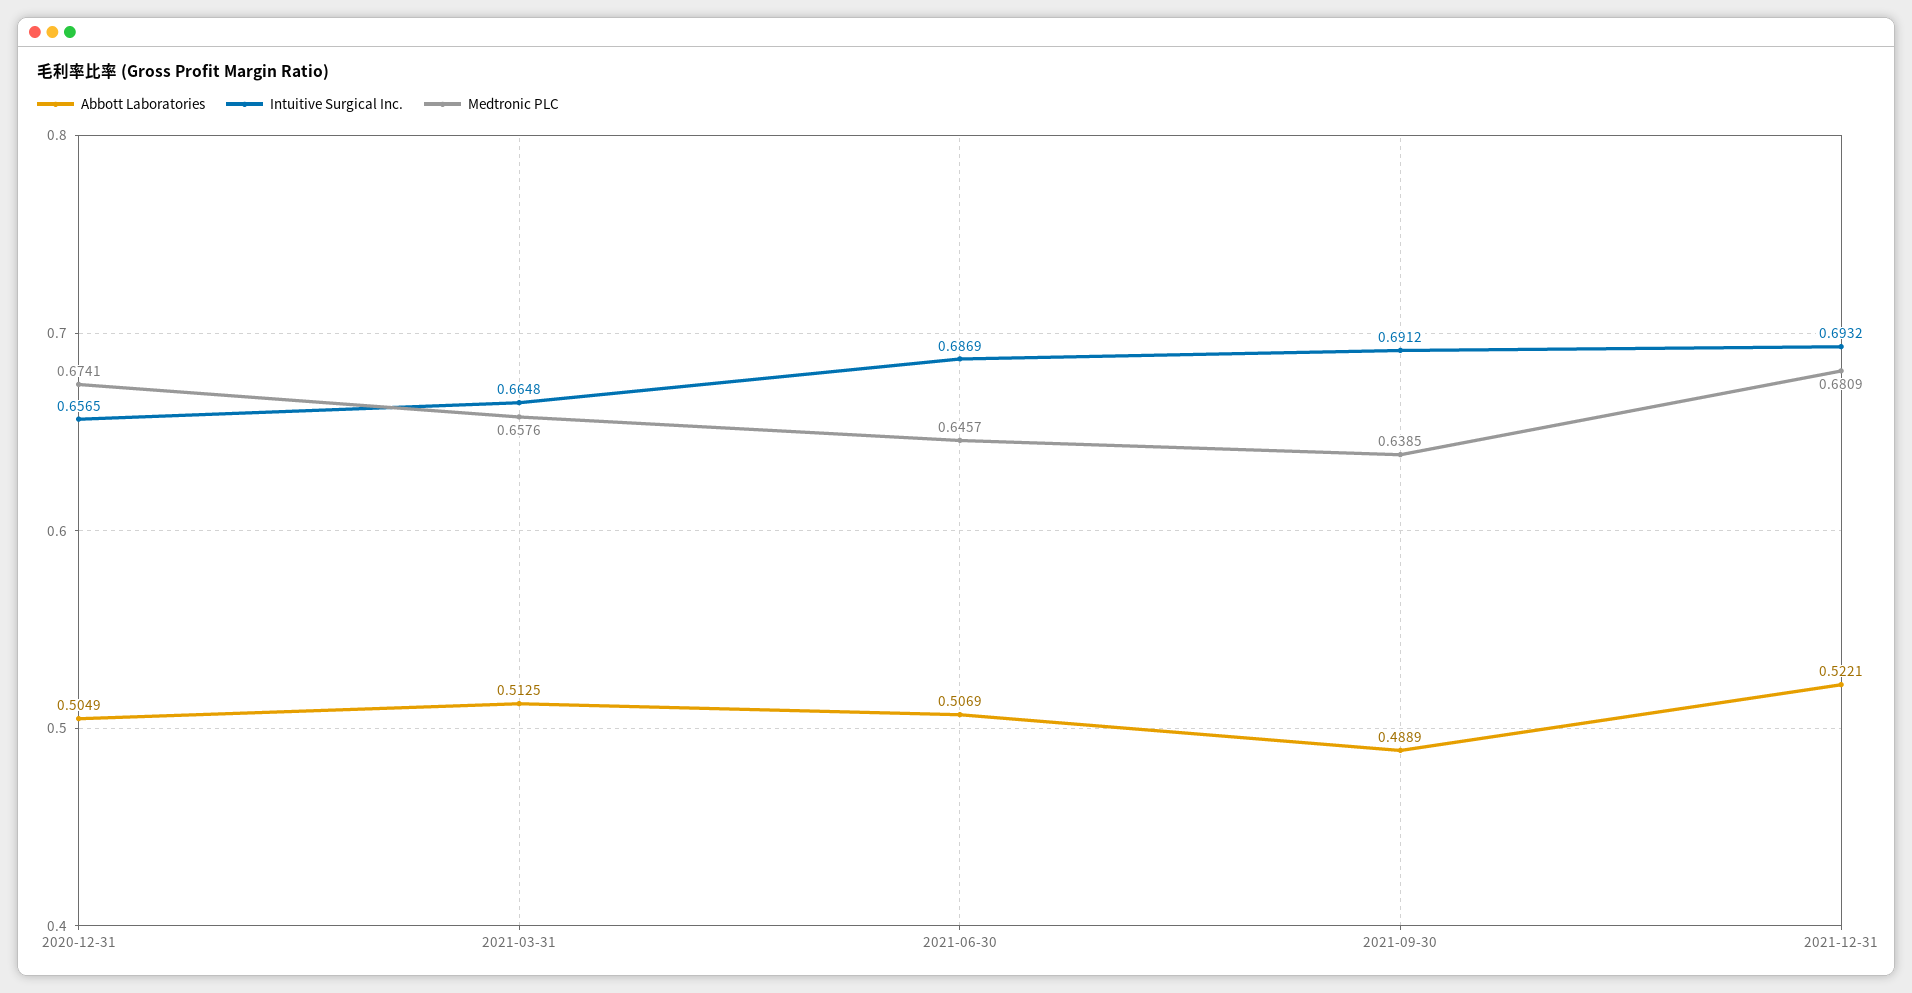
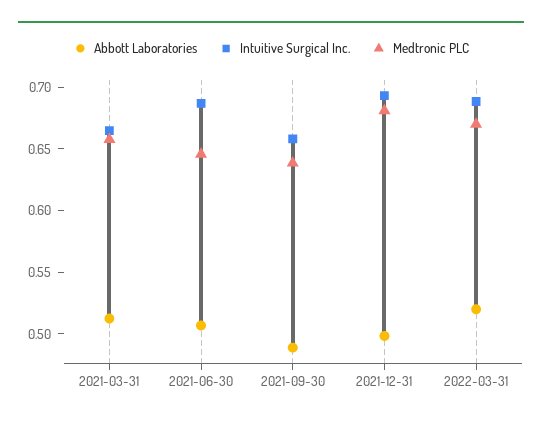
Abbott Laboratories, 2020-12-31: 0.5049 -> none
Intuitive Surgical Inc., 2020-12-31: 0.6565 -> none
Medtronic PLC, 2020-12-31: 0.6741 -> none
Intuitive Surgical Inc., 2021-09-30: 0.6912 -> 0.66
Abbott Laboratories, 2021-12-31: 0.5221 -> 0.5
Abbott Laboratories, 2022-03-31: none -> 0.52
Intuitive Surgical Inc., 2022-03-31: none -> 0.69
Medtronic PLC, 2022-03-31: none -> 0.67

